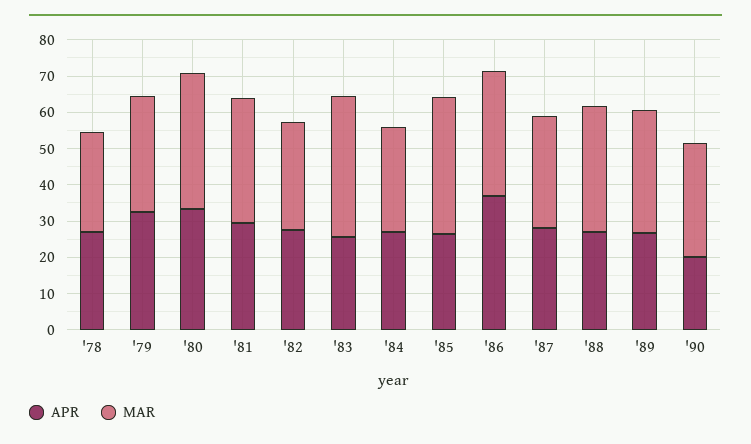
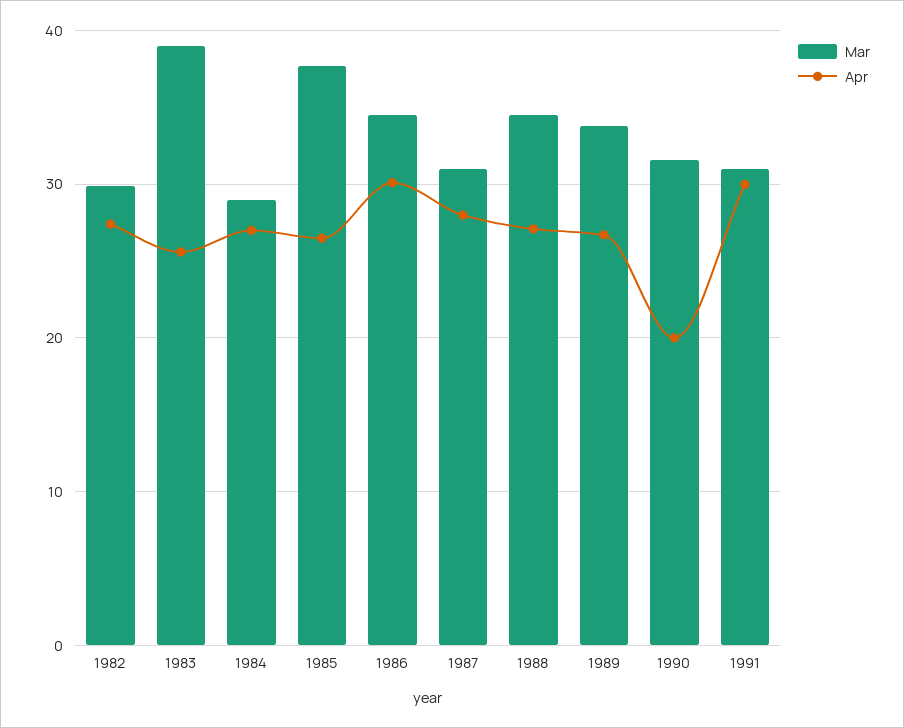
APR, '78: 27.5 -> none
MAR, '78: 27.5 -> none
APR, '79: 32.5 -> none
MAR, '79: 32.5 -> none
APR, '80: 32.5 -> none
MAR, '80: 37.5 -> none
APR, '81: 30 -> none
MAR, '81: 35 -> none
APR, '86: 37.5 -> 30
MAR, 1991: none -> 31
APR, 1991: none -> 30

